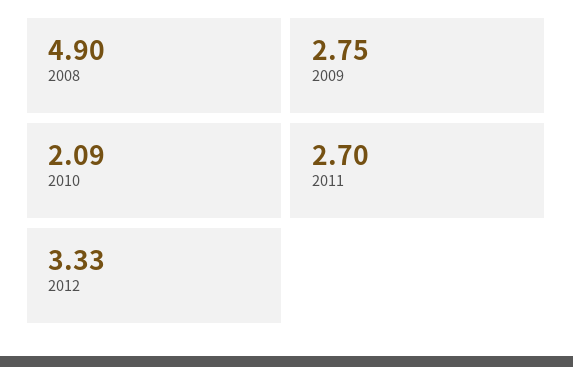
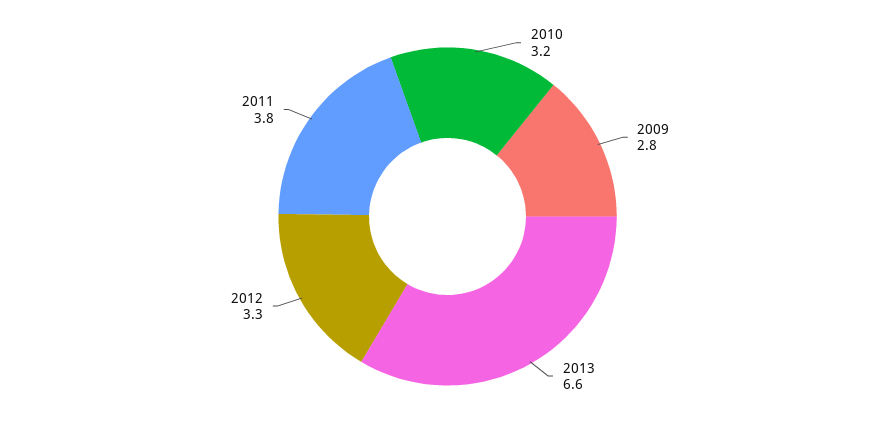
2008: 4.9 -> none
2010: 2.09 -> 3.2
2011: 2.7 -> 3.8
2013: none -> 6.6

